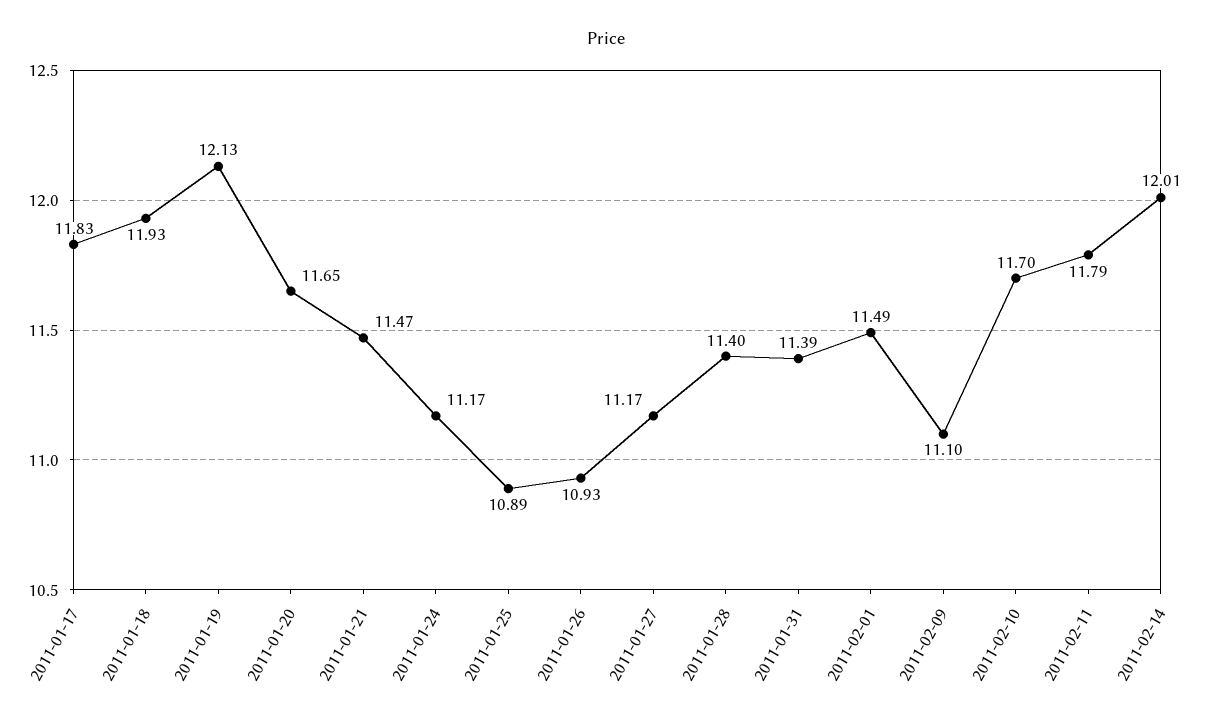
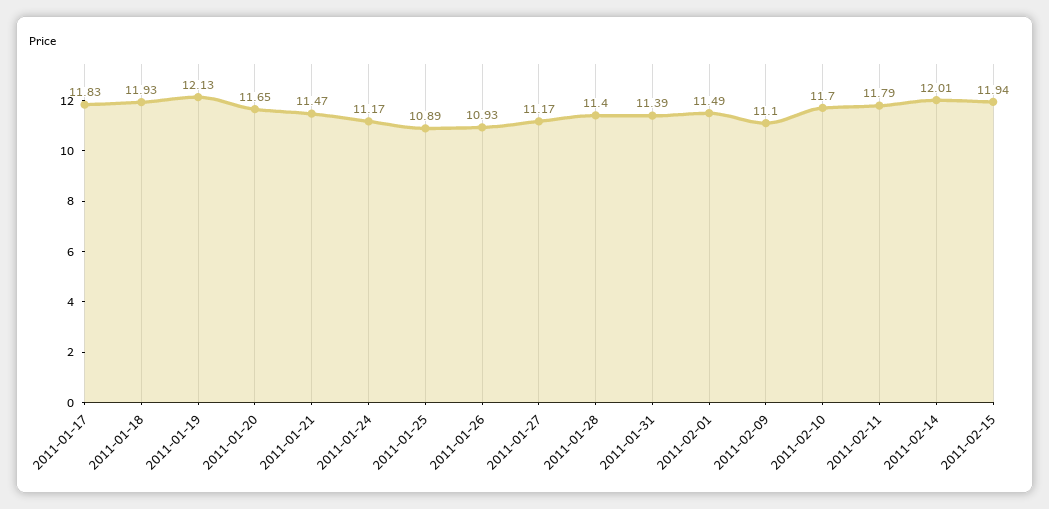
2011-02-15: none -> 11.94

